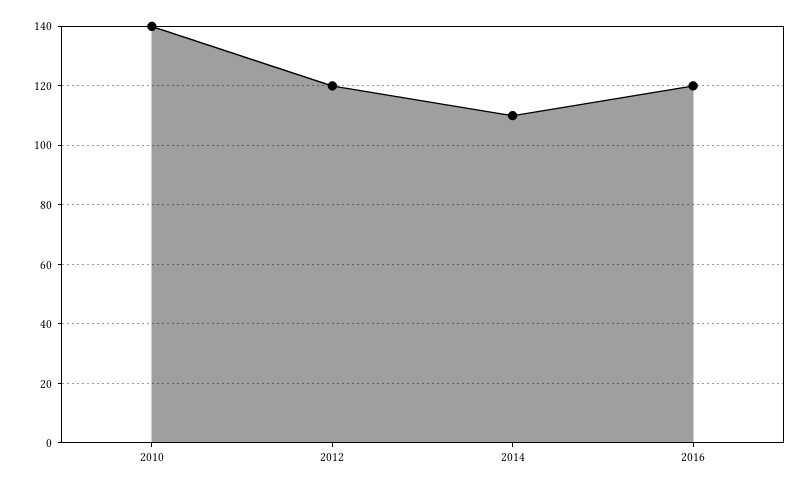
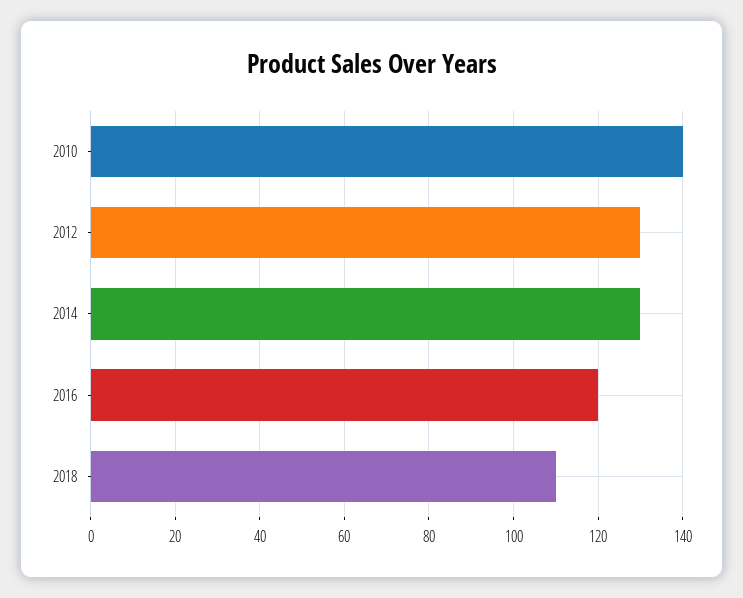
2012: 120 -> 130
2014: 110 -> 130
2018: none -> 110

